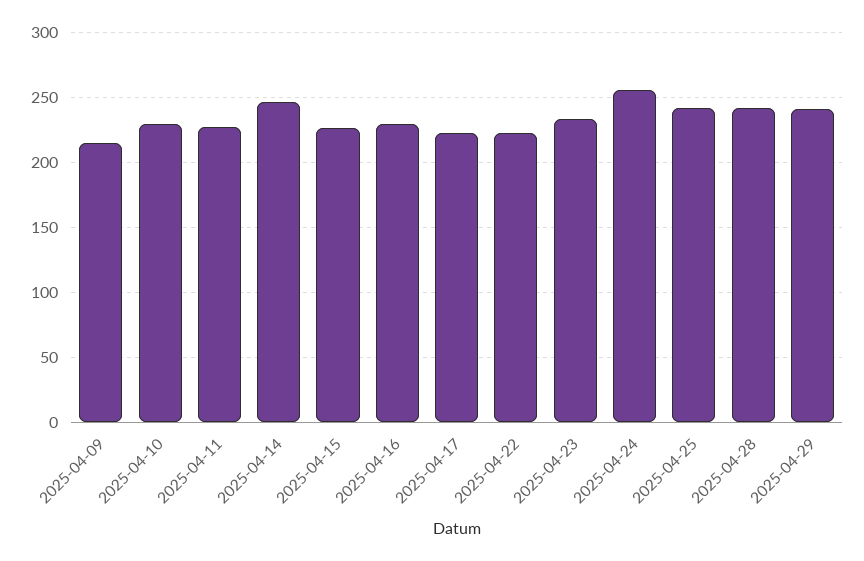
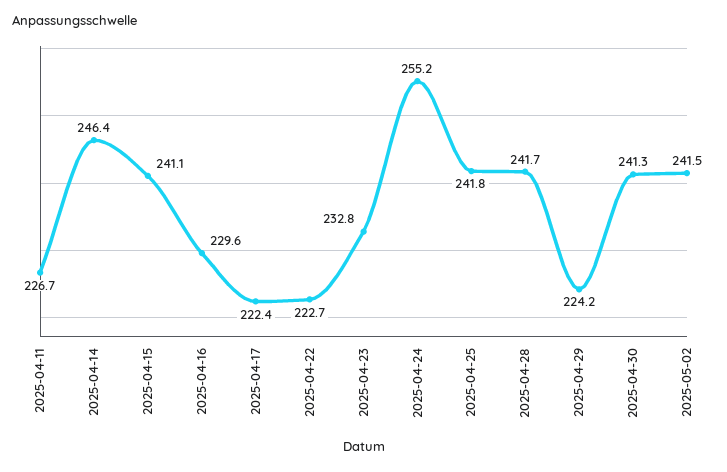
2025-04-09: 215 -> none
2025-04-10: 230 -> none
2025-04-15: 225 -> 241.1
2025-04-29: 240 -> 224.2
2025-04-30: none -> 241.3
2025-05-02: none -> 241.5

